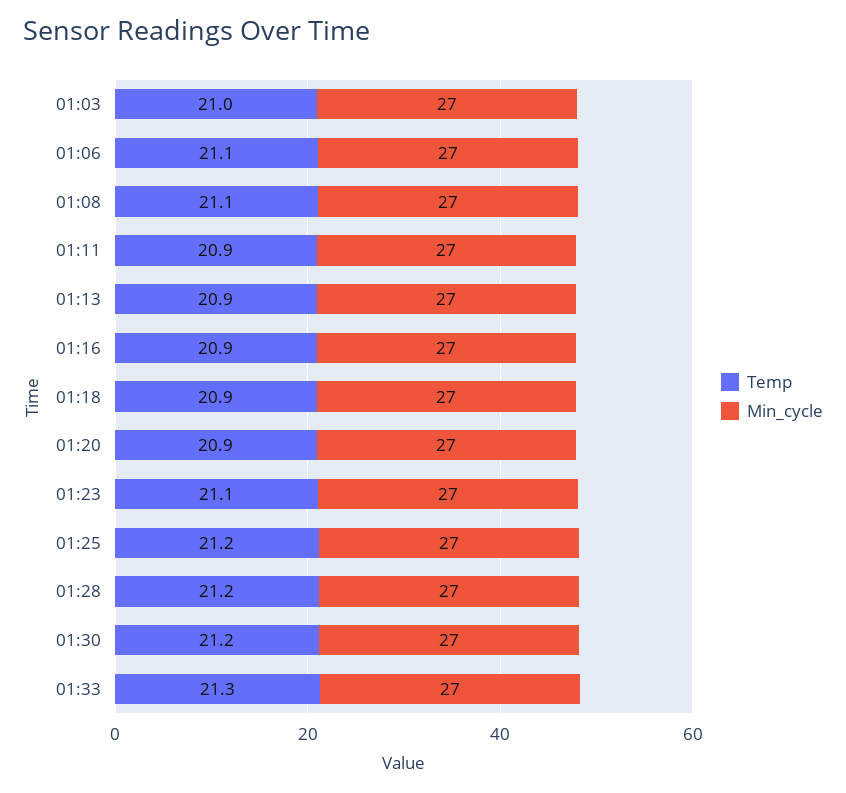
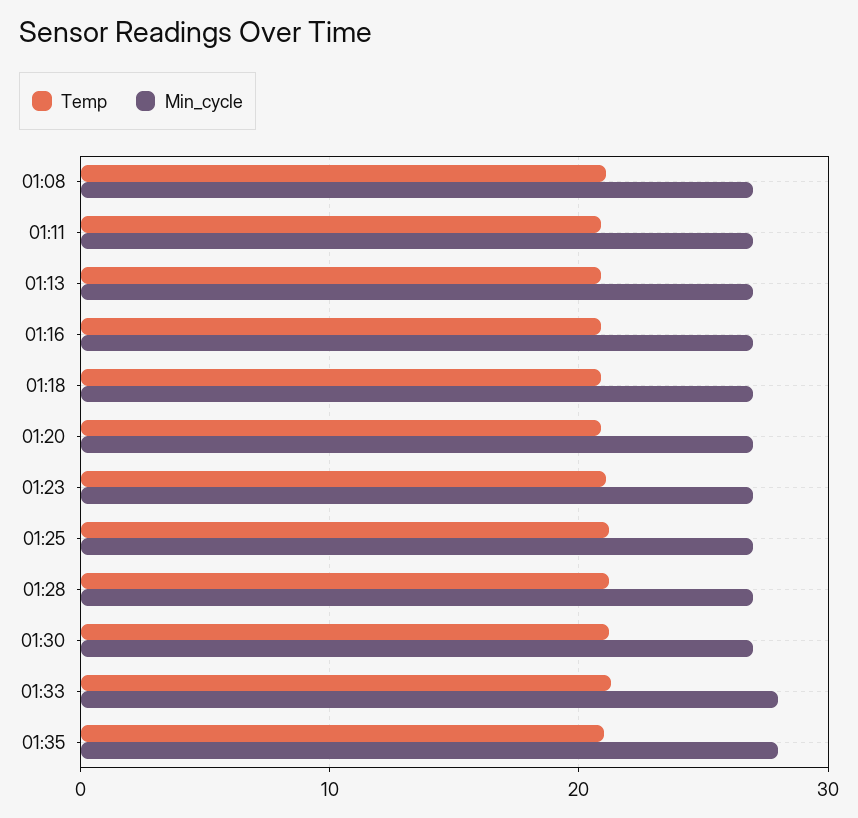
Temp, 01:03: 21 -> none
Min_cycle, 01:03: 27 -> none
Temp, 01:06: 21.1 -> none
Min_cycle, 01:06: 27 -> none
Min_cycle, 01:33: 27 -> 28
Temp, 01:35: none -> 21
Min_cycle, 01:35: none -> 28

